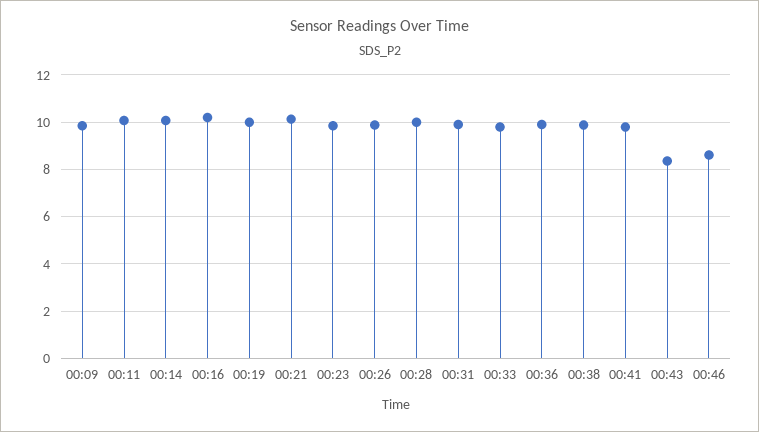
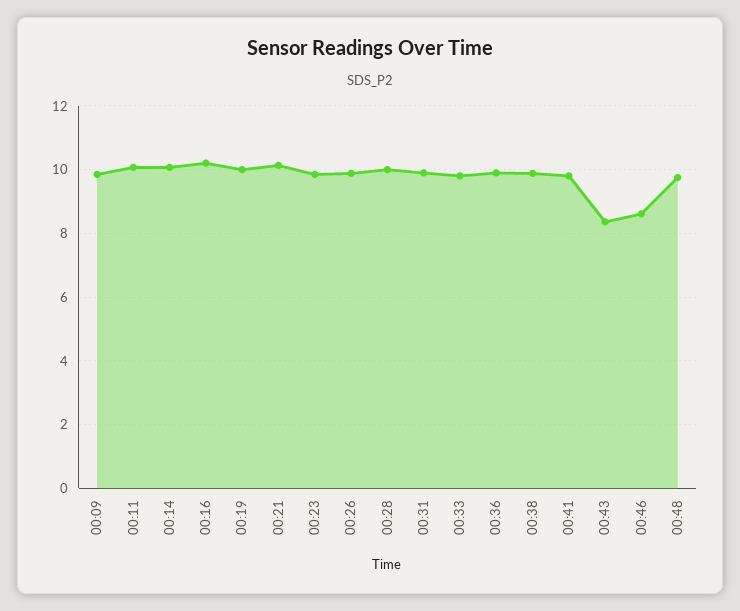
00:48: none -> 9.8

